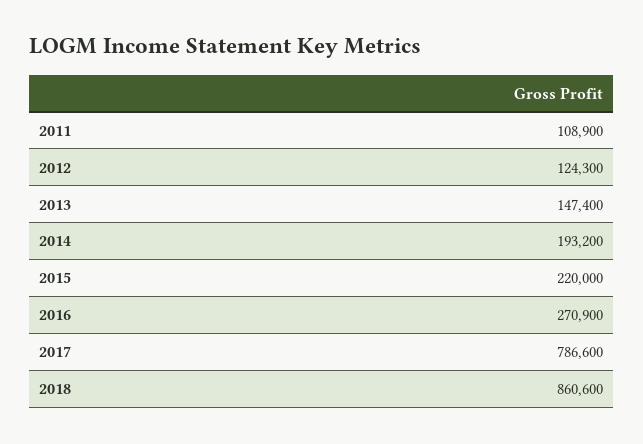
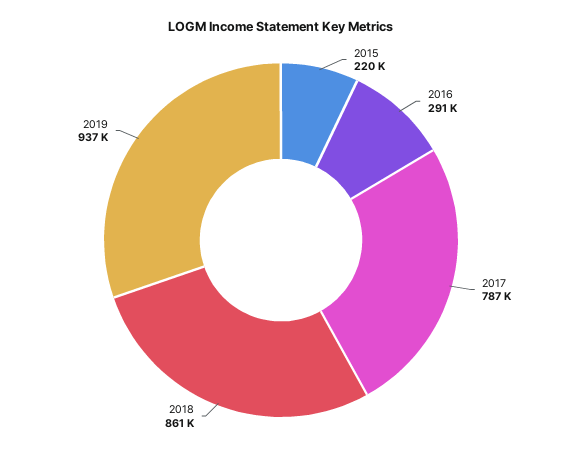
2011: 108900 -> none
2012: 124300 -> none
2013: 147400 -> none
2014: 193200 -> none
2016: 270900 -> 291000
2019: none -> 937000

